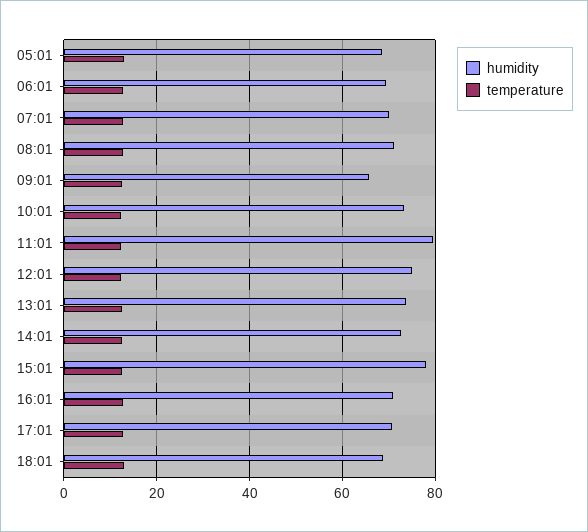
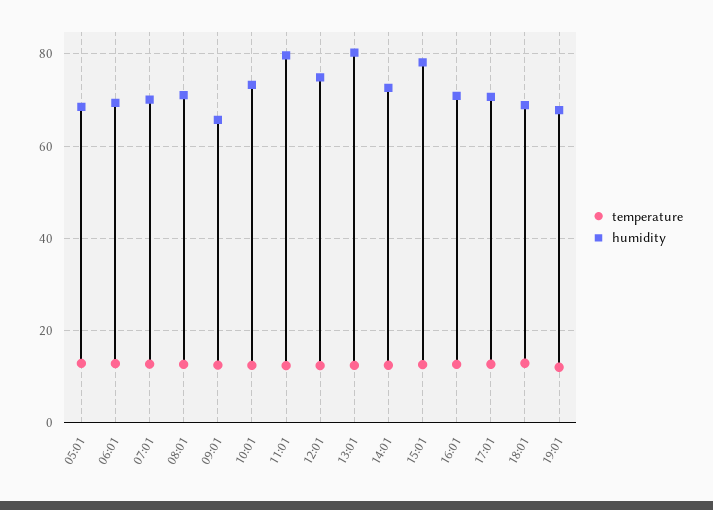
humidity, 13:01: 74 -> 80
temperature, 19:01: none -> 12
humidity, 19:01: none -> 68

